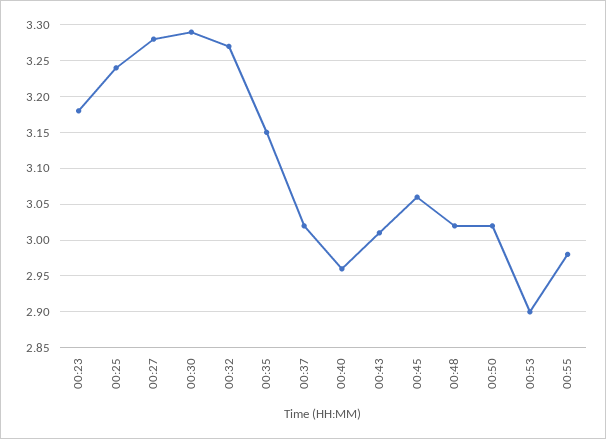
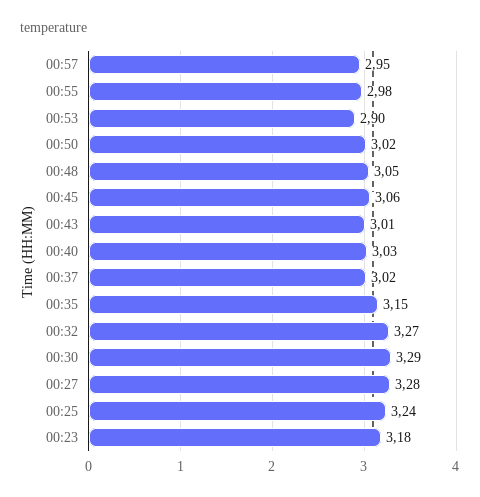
00:40: 2.96 -> 3.03
00:48: 3.02 -> 3.05
00:57: none -> 2.95

